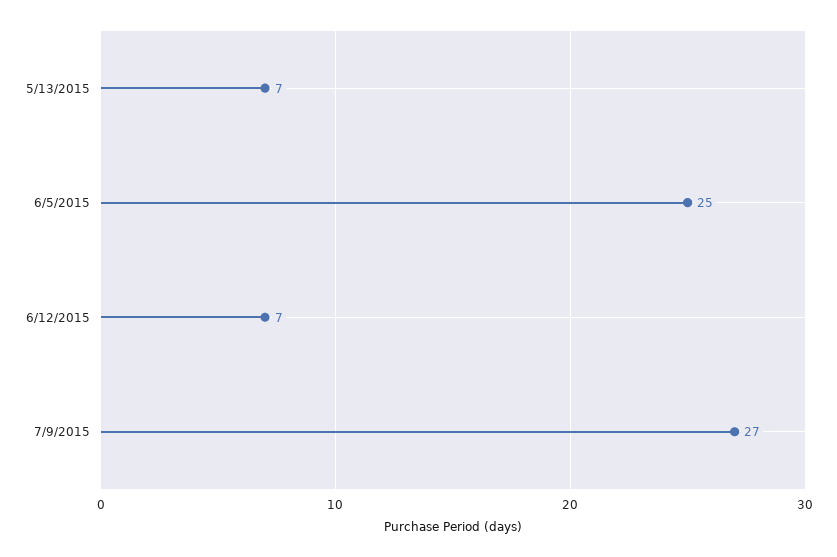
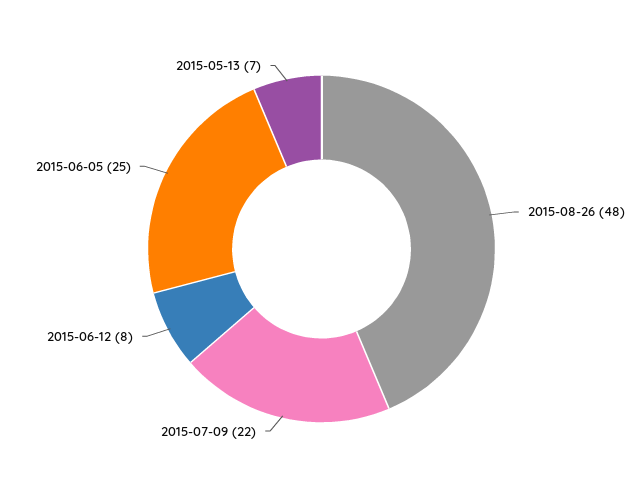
6/12/2015: 7 -> 8
7/9/2015: 27 -> 22
2015-08-26: none -> 48

